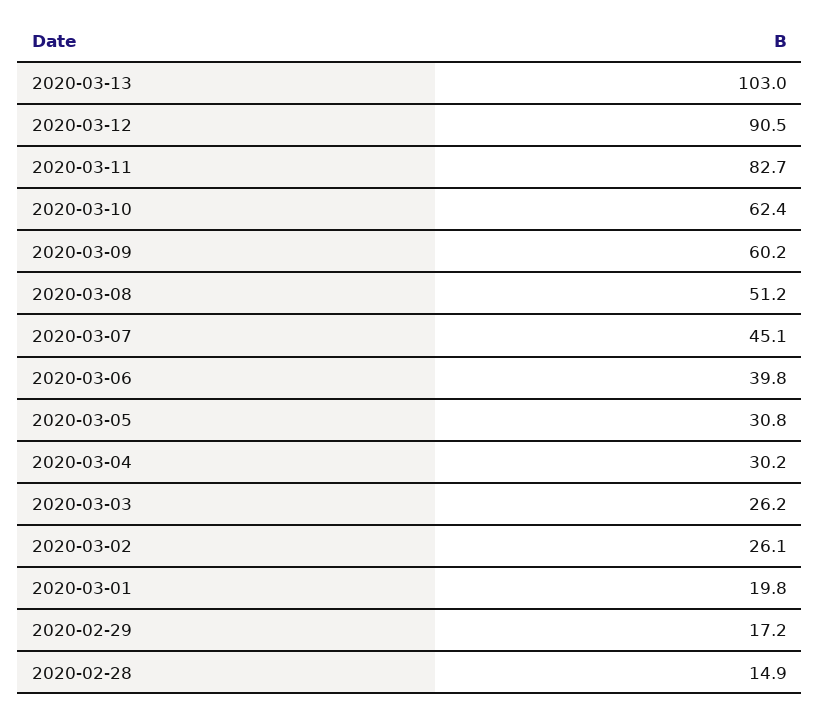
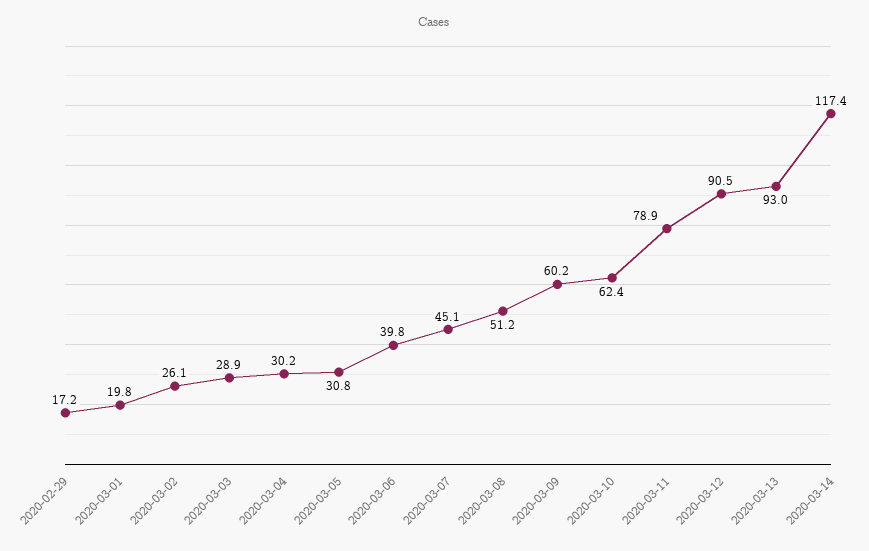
2020-03-13: 103 -> 93
2020-03-11: 82.7 -> 78.9
2020-03-03: 26.2 -> 28.9
2020-02-28: 14.9 -> none
2020-03-14: none -> 117.4

